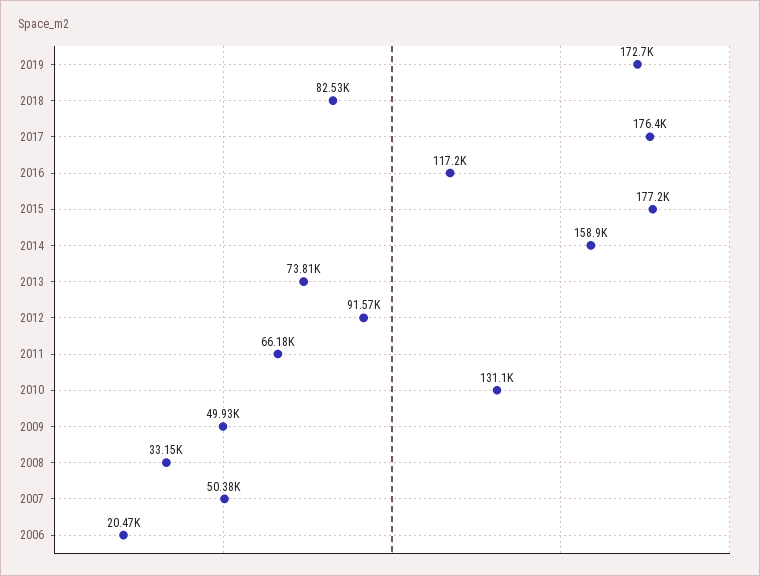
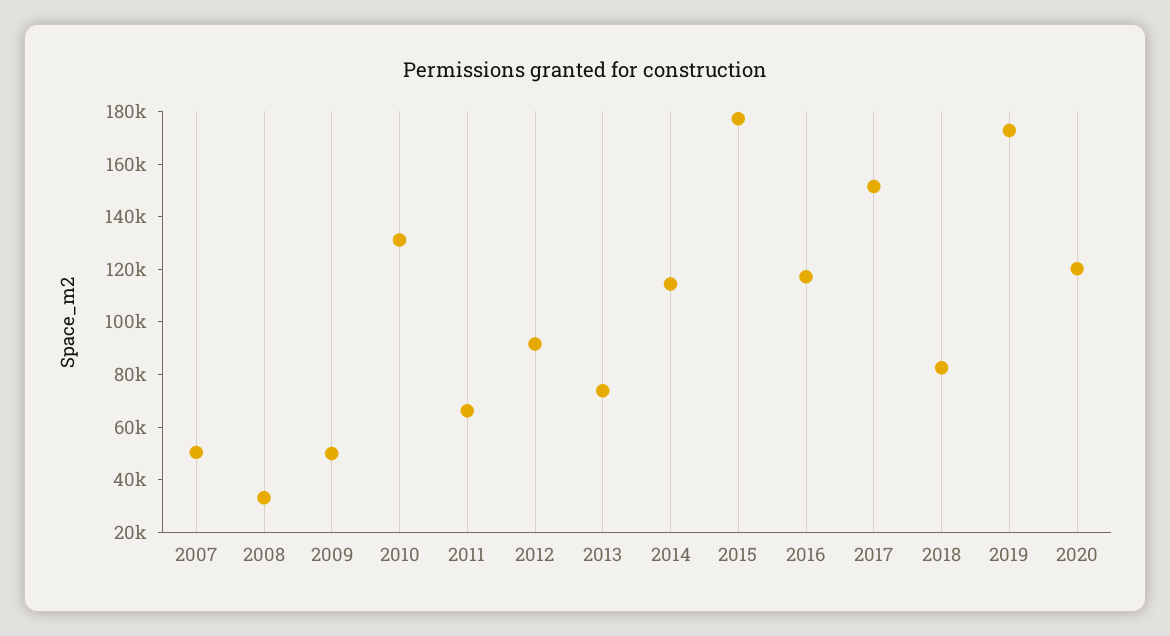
2017: 176400 -> 150000
2014: 158900 -> 115000
2006: 20470 -> none
2020: none -> 120000

